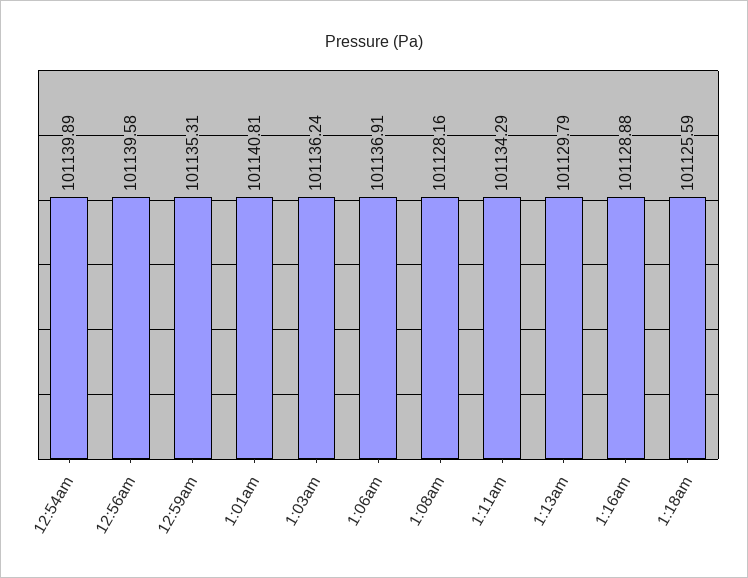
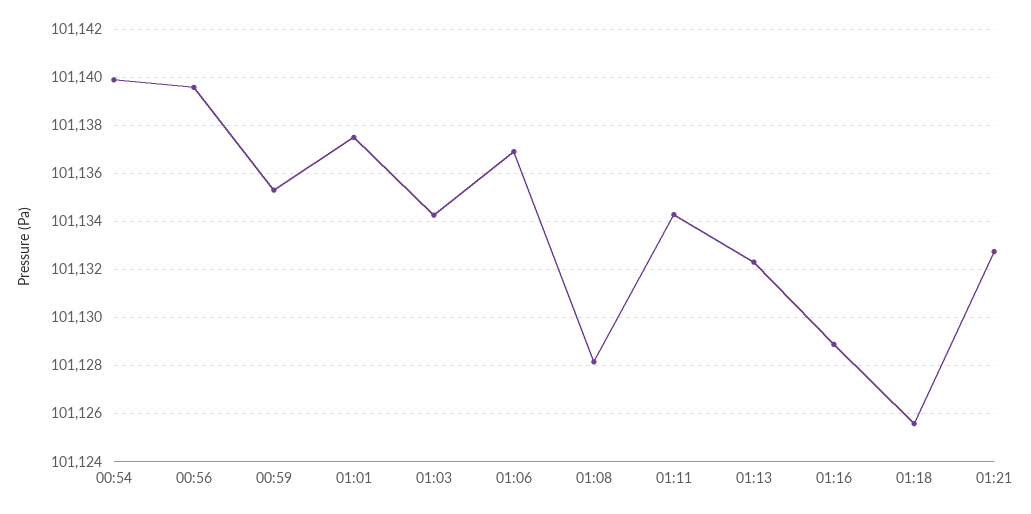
1:01am: 101140.81 -> 101137.5
1:03am: 101136.24 -> 101134.25
1:13am: 101129.79 -> 101132.25
01:21: none -> 101132.75

